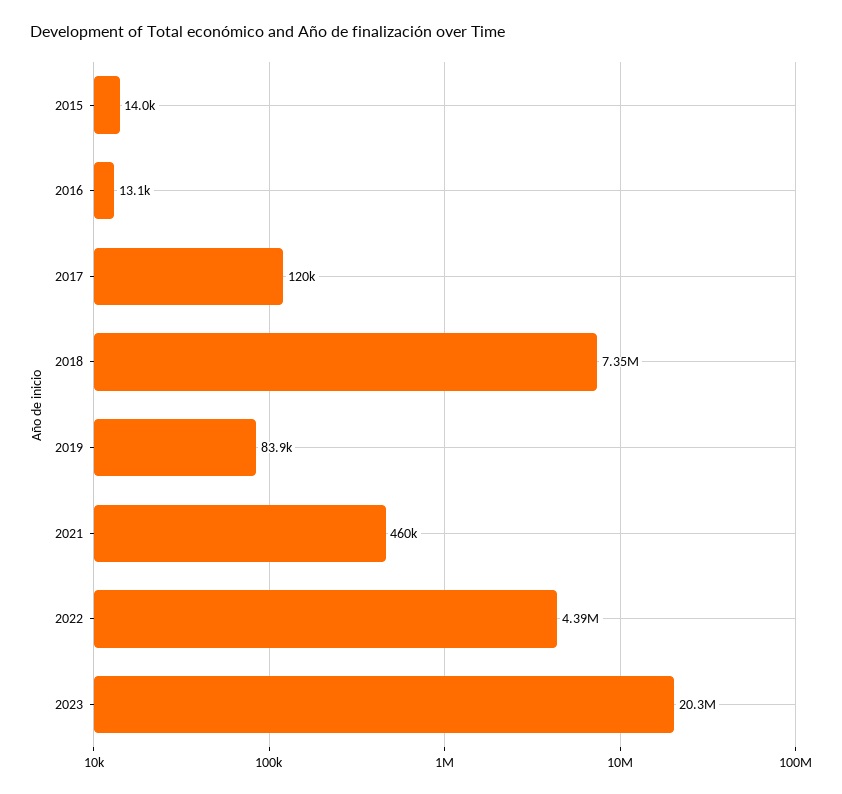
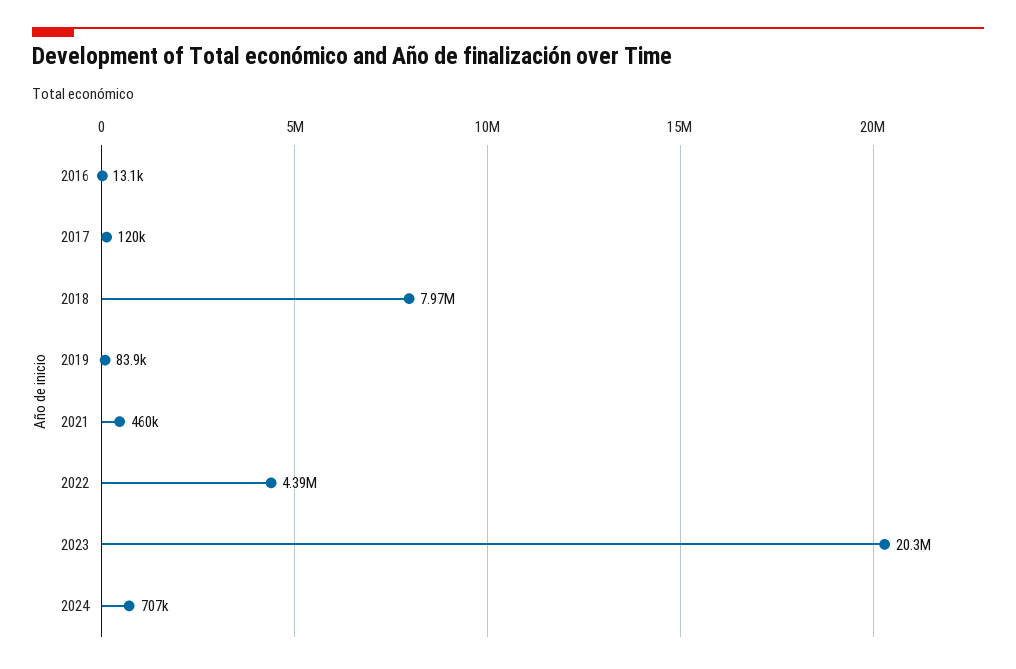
2015: 14000 -> none
2018: 7350000 -> 7970000
2024: none -> 707000

